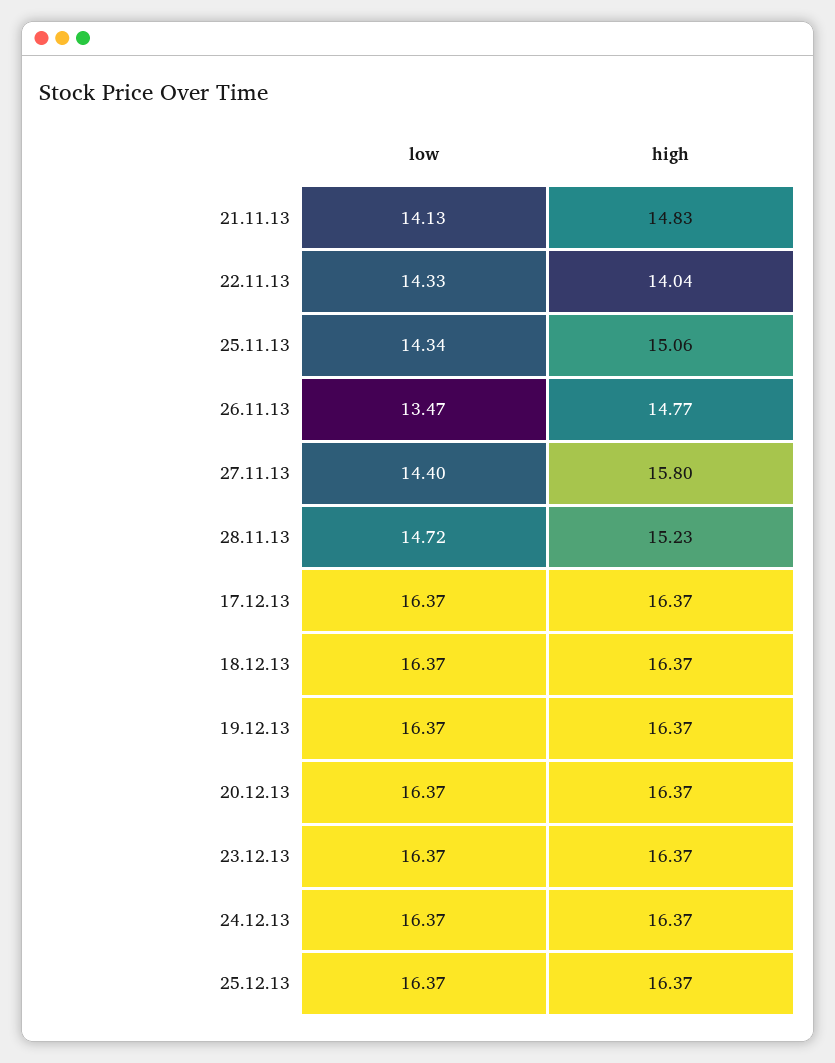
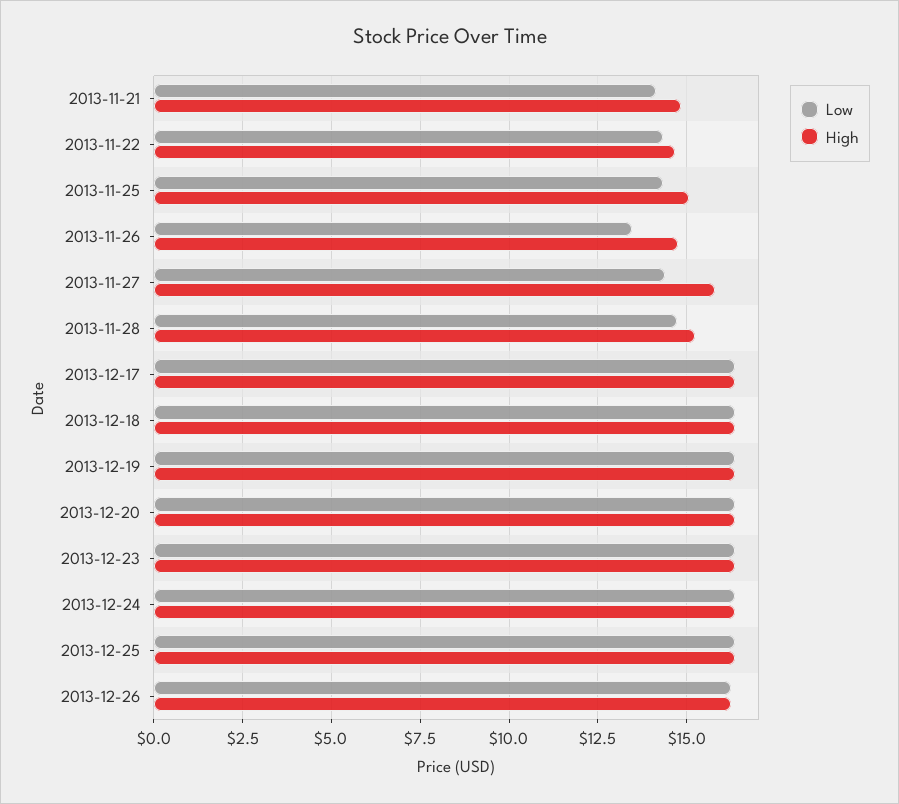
high, 22.11.13: 14.04 -> 14.75
low, 2013-12-26: none -> 16.25
high, 2013-12-26: none -> 16.25

